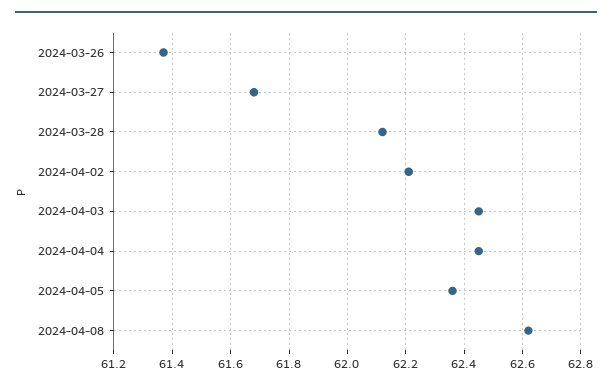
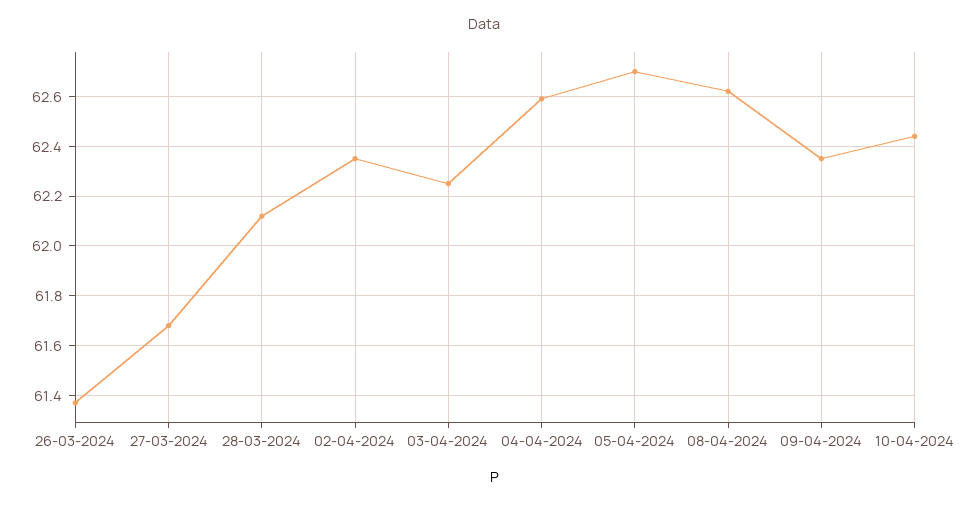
2024-04-02: 62.2 -> 62.35
2024-04-03: 62.45 -> 62.25
2024-04-04: 62.45 -> 62.6
2024-04-05: 62.35 -> 62.7
09-04-2024: none -> 62.35
10-04-2024: none -> 62.45

